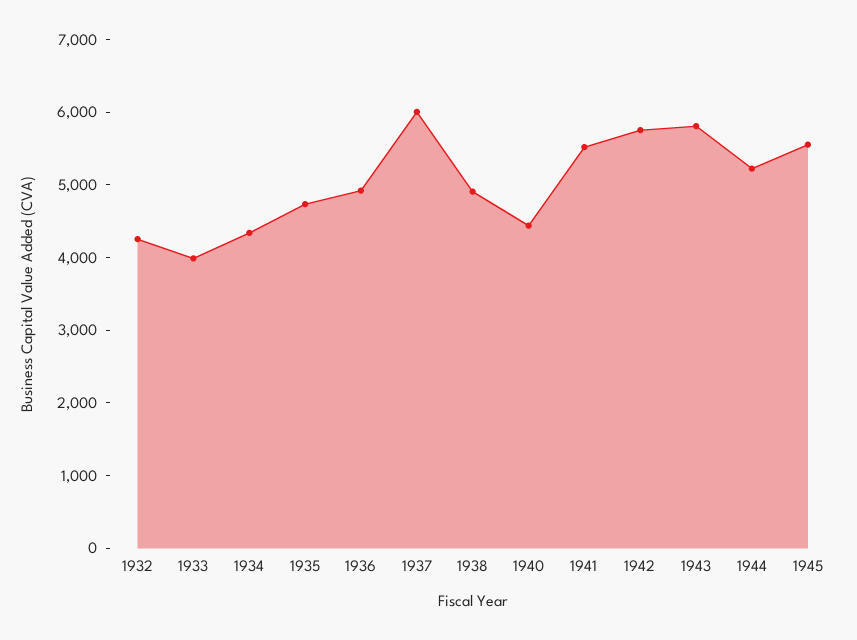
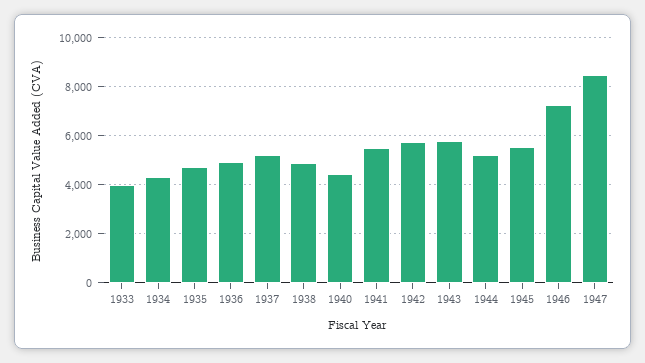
1932: 4200 -> none
1937: 6000 -> 5250
1946: none -> 7250
1947: none -> 8500

